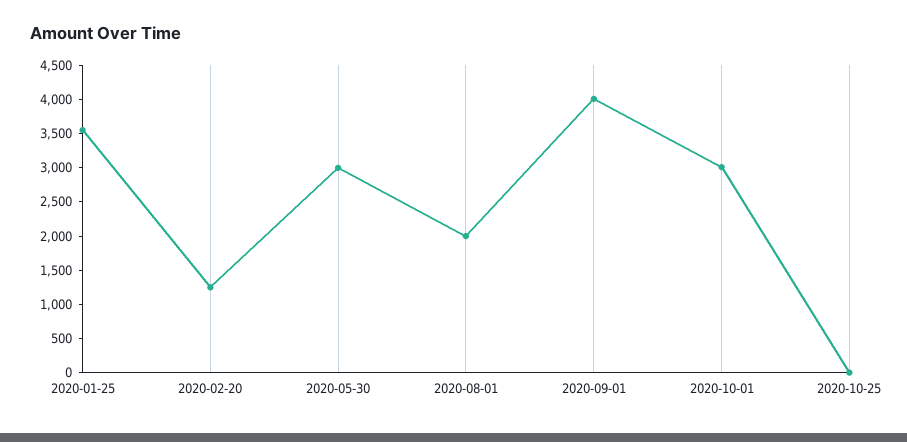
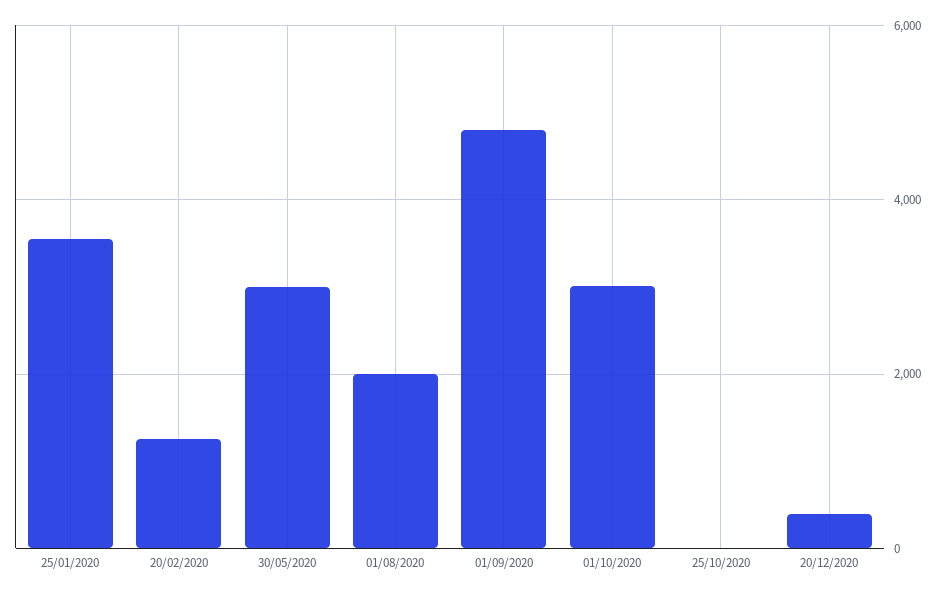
2020-09-01: 4000 -> 4800
20/12/2020: none -> 400

